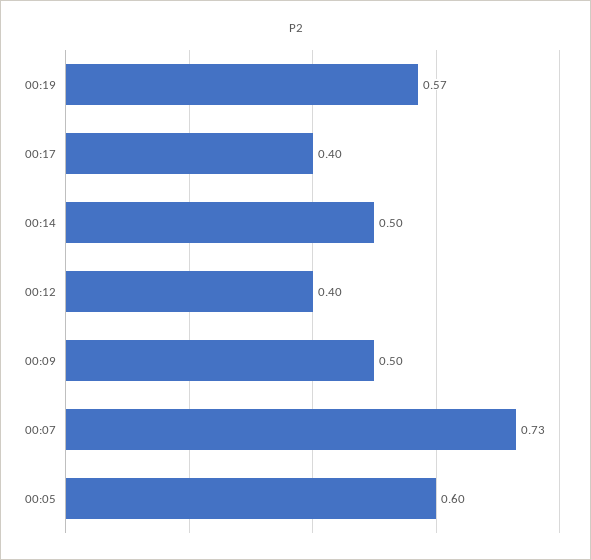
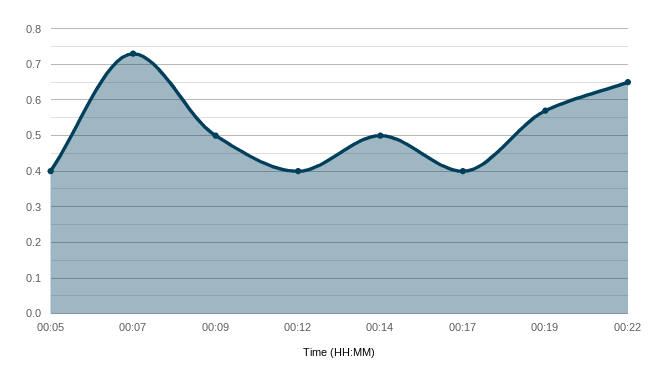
00:05: 0.6 -> 0.4
00:22: none -> 0.65

